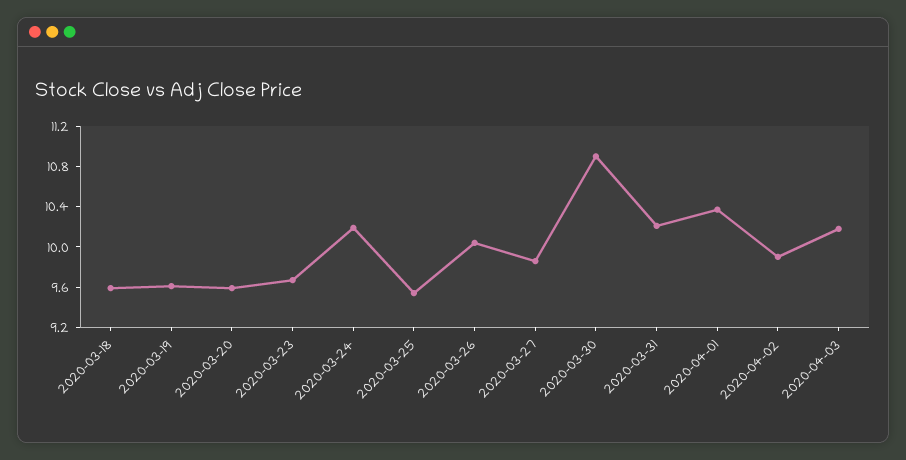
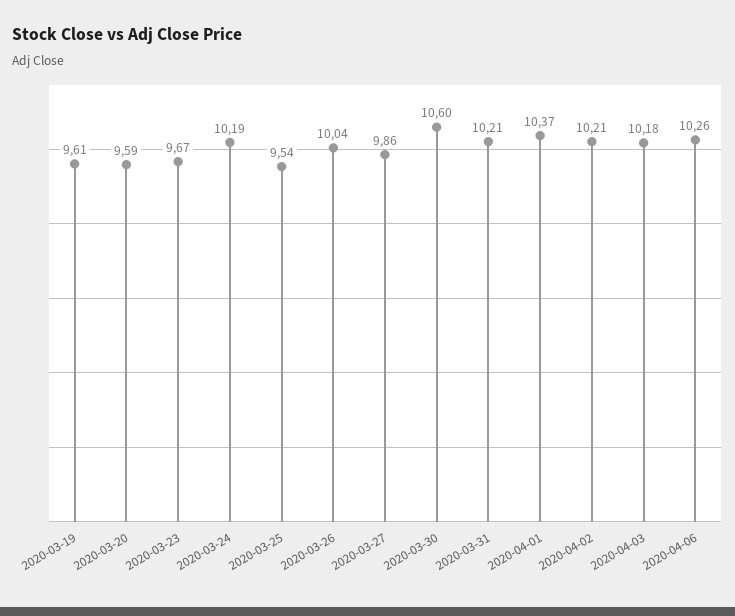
2020-03-18: 9.6 -> none
2020-03-30: 10.9 -> 10.6
2020-04-02: 9.9 -> 10.21
2020-04-06: none -> 10.26

